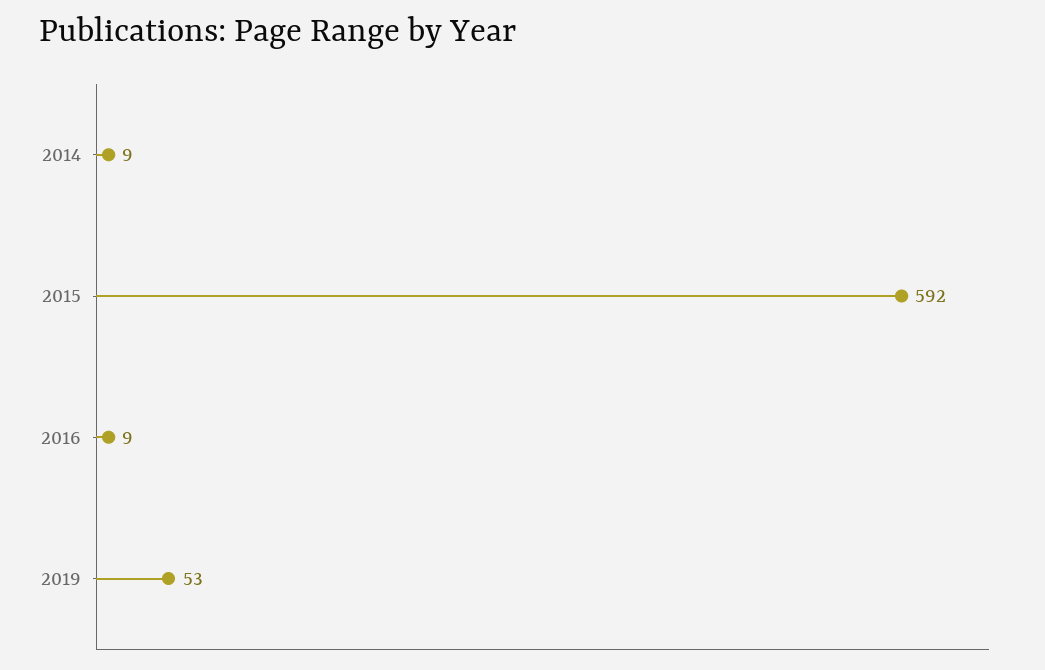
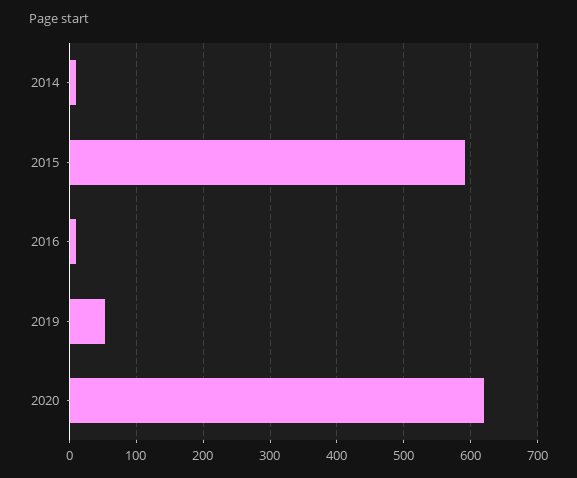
2020: none -> 620

